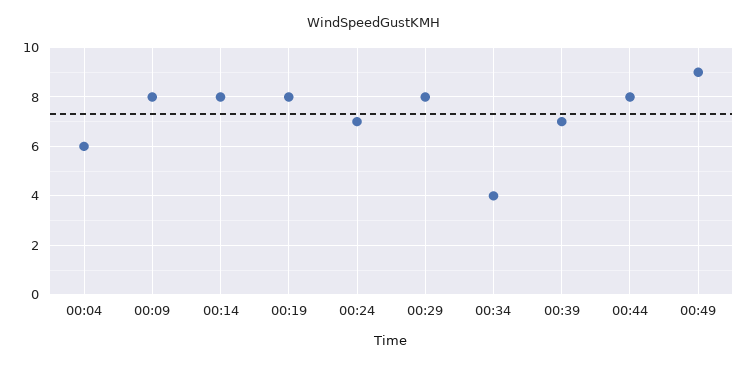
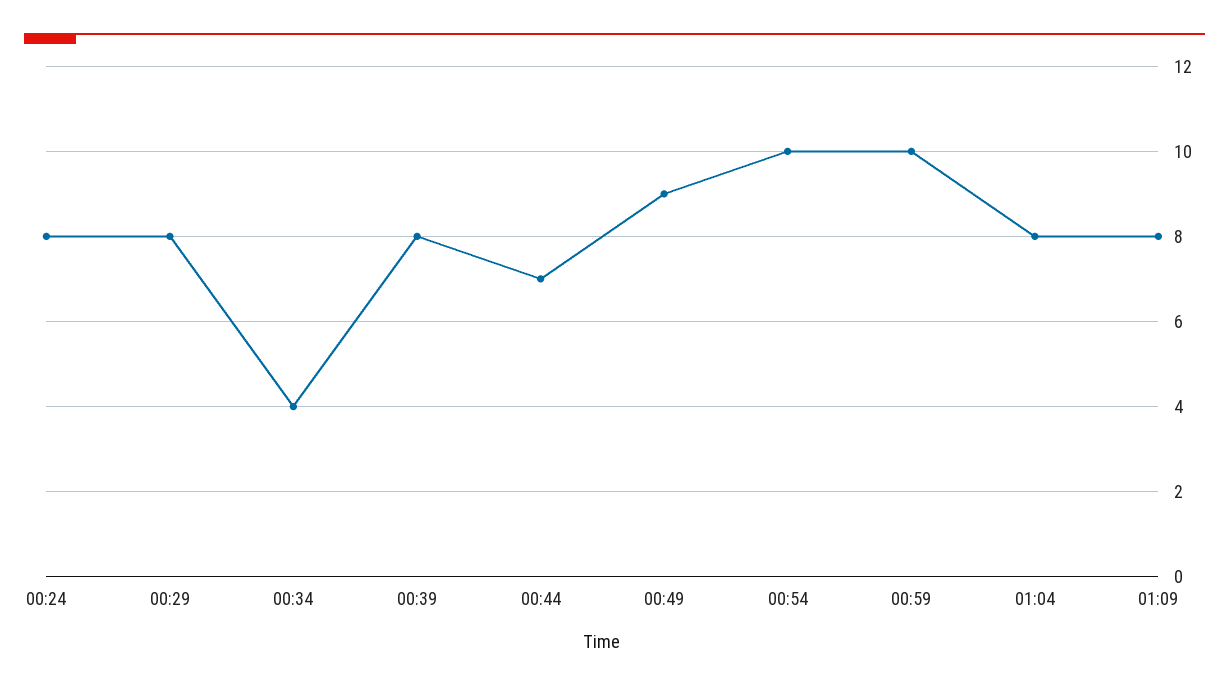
00:04: 6 -> none
00:09: 8 -> none
00:14: 8 -> none
00:19: 8 -> none
00:24: 7 -> 8
00:39: 7 -> 8
00:44: 8 -> 7
00:54: none -> 10
00:59: none -> 10
01:04: none -> 8
01:09: none -> 8

